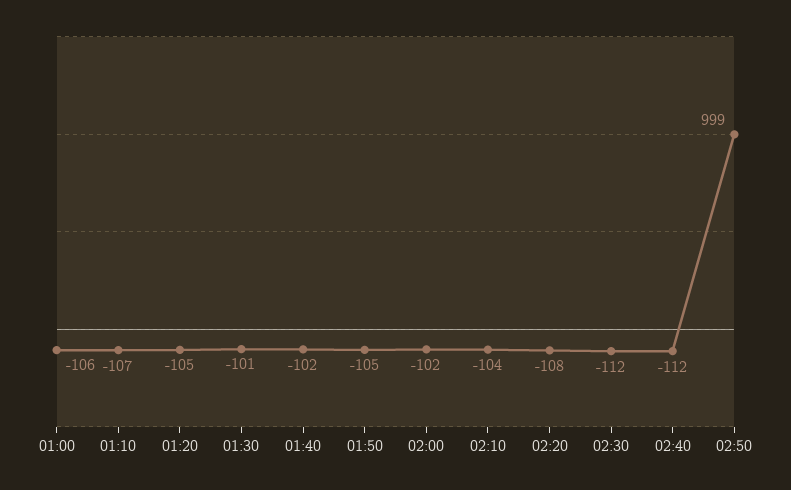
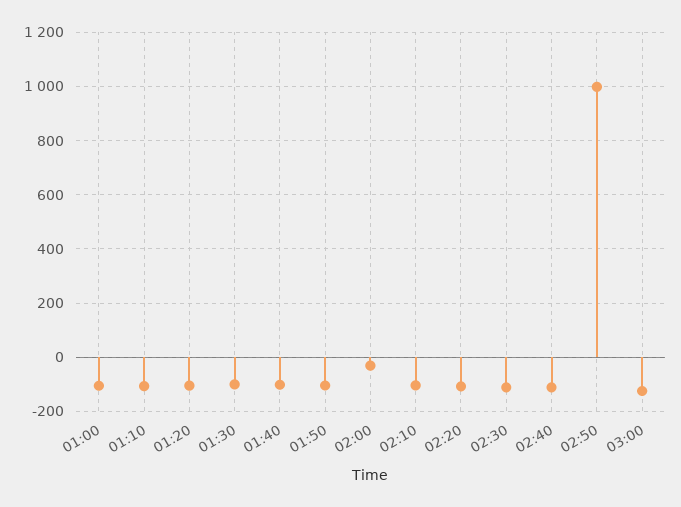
02:00: -102 -> -25
03:00: none -> -125

